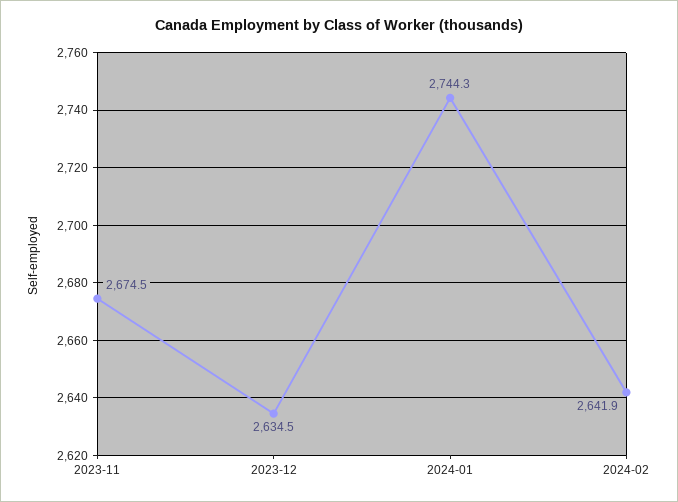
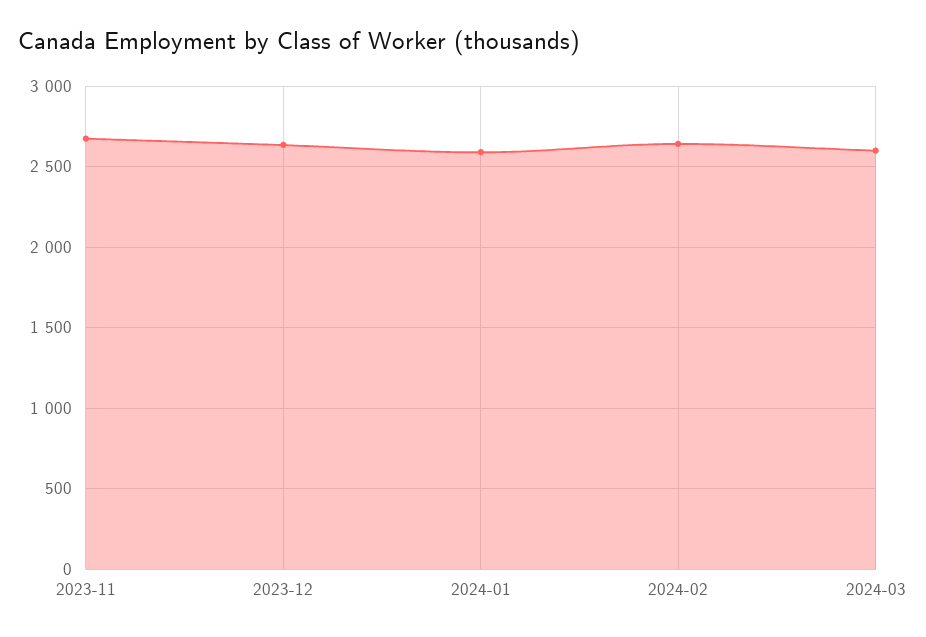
2024-01: 2744.3 -> 2600
2024-03: none -> 2600

